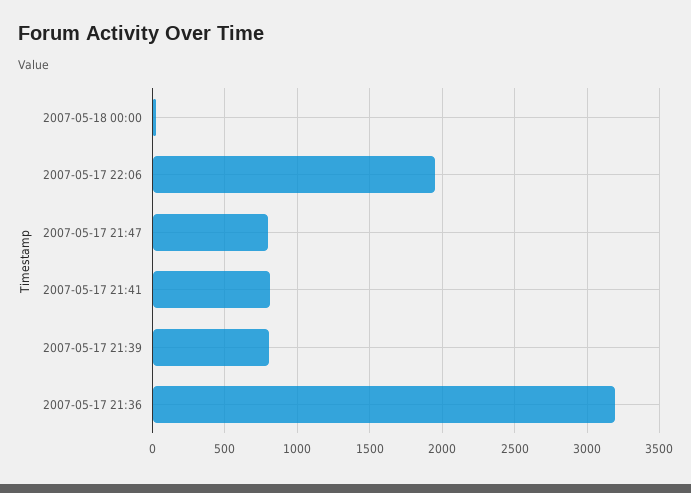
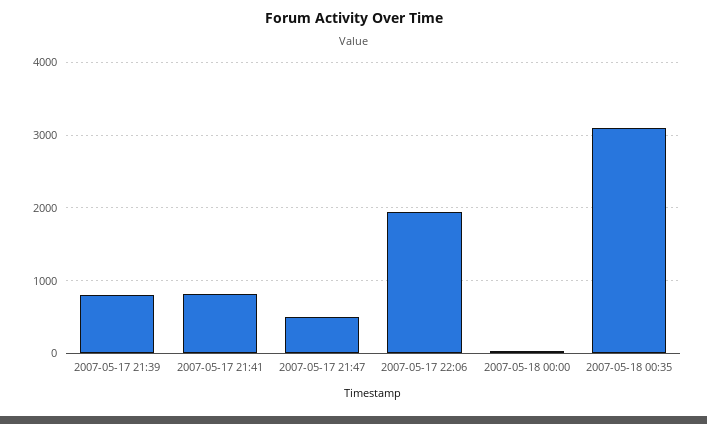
2007-05-17 21:47: 800 -> 500
2007-05-17 21:36: 3200 -> none
2007-05-18 00:35: none -> 3100

